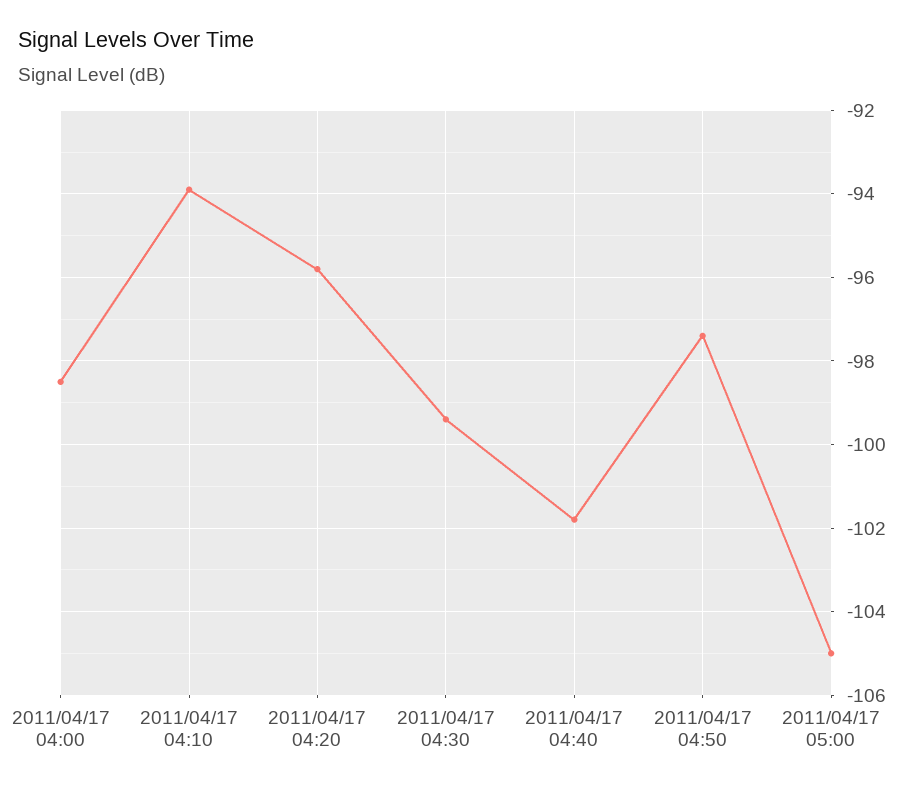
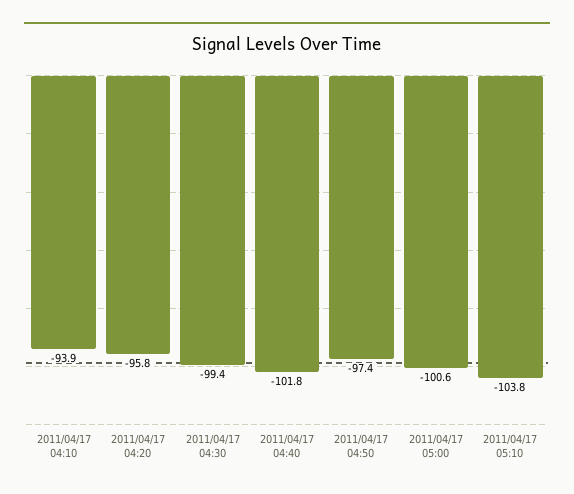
2011/04/17 04:00: -98.5 -> none
2011/04/17 05:00: -105 -> -100.6
2011/04/17 05:10: none -> -103.8

